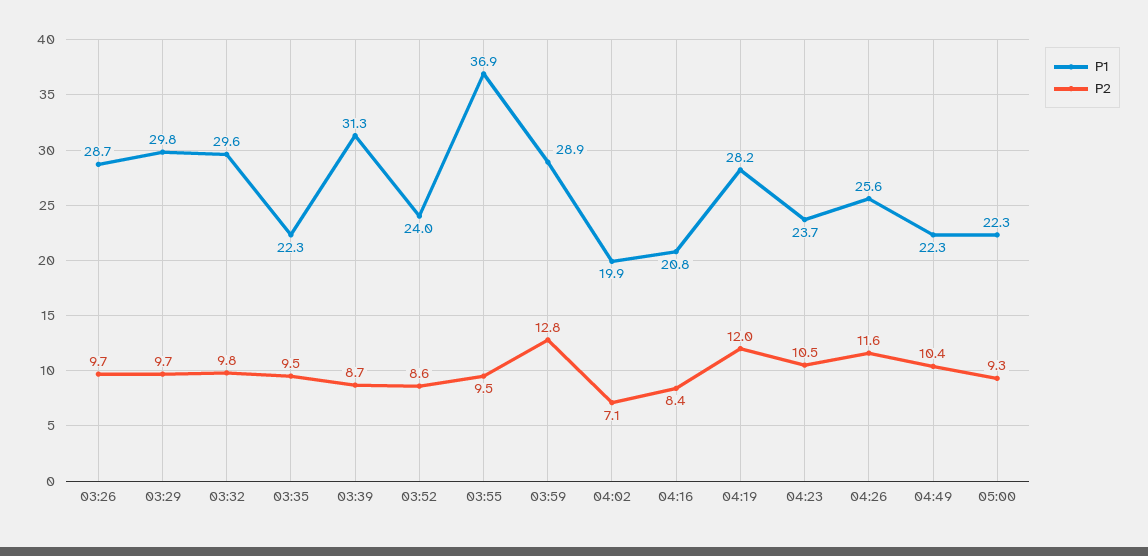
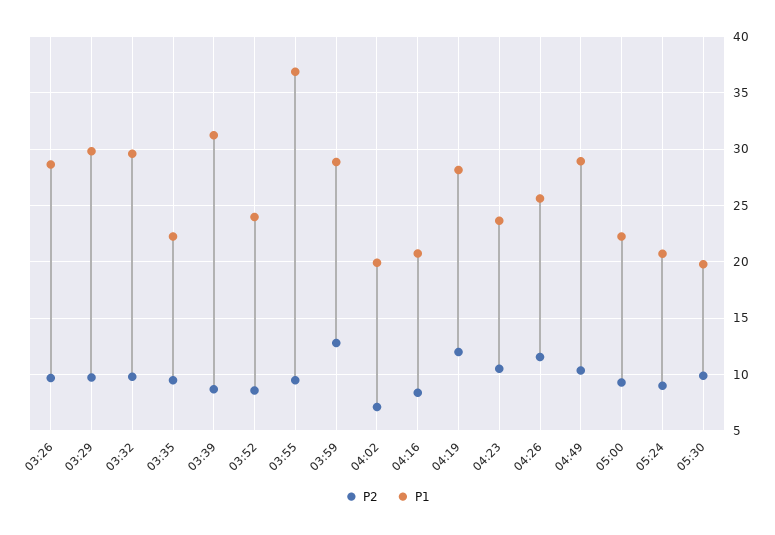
P1, 04:49: 22.3 -> 29
P2, 05:24: none -> 9
P1, 05:24: none -> 21
P2, 05:30: none -> 10
P1, 05:30: none -> 20

